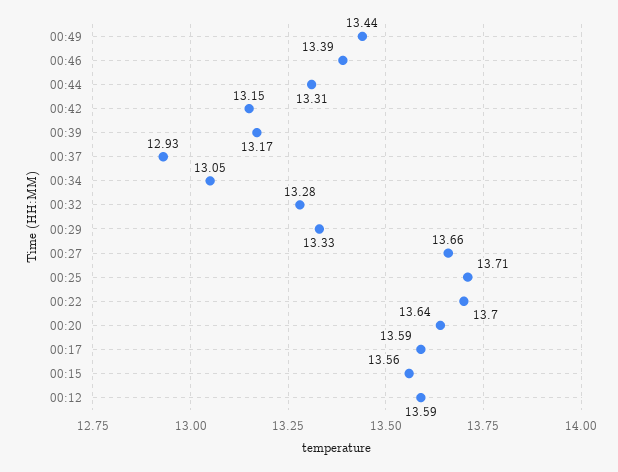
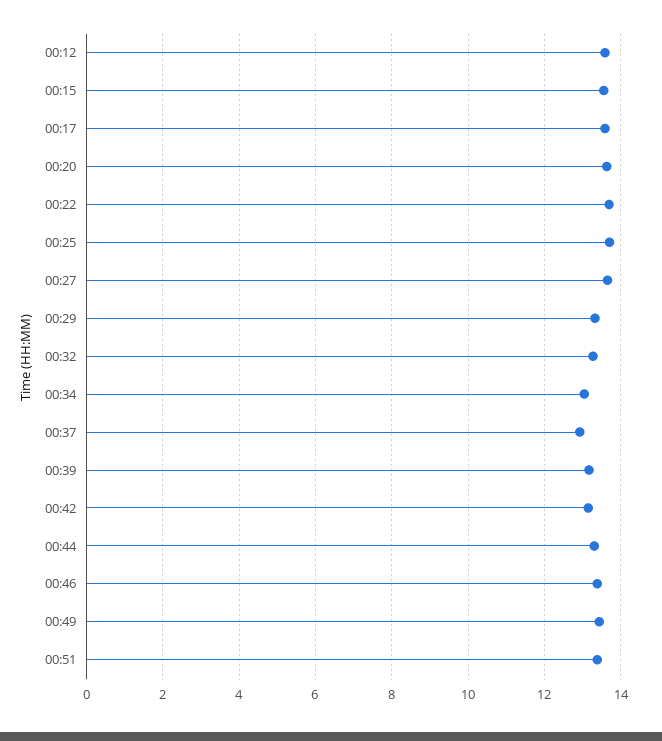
00:51: none -> 13.4

